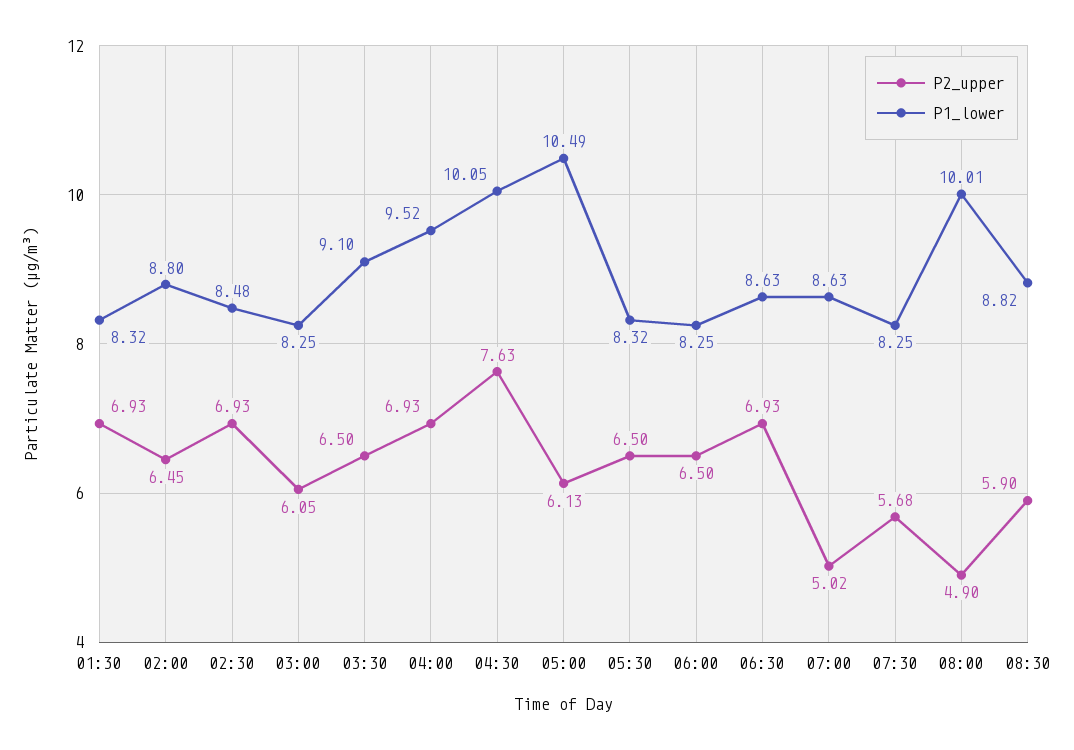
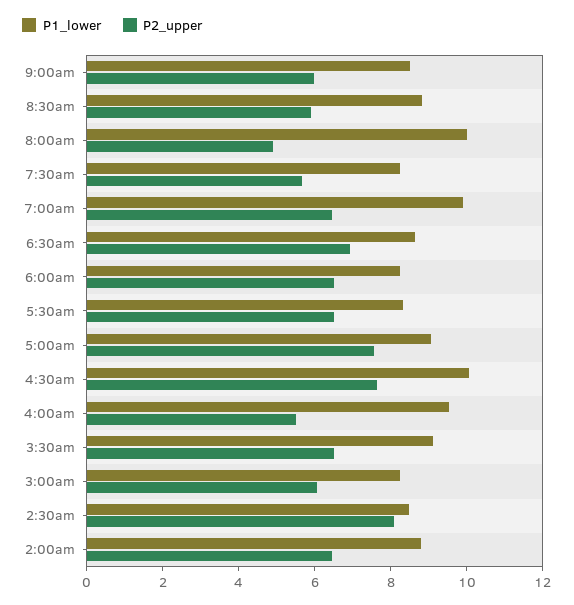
P2_upper, 01:30: 6.93 -> none
P1_lower, 01:30: 8.32 -> none
P2_upper, 02:30: 6.93 -> 8
P2_upper, 04:00: 6.93 -> 5.5
P2_upper, 05:00: 6.13 -> 7.5
P1_lower, 05:00: 10.49 -> 9
P2_upper, 07:00: 5.02 -> 6.5
P1_lower, 07:00: 8.63 -> 10
P1_lower, 9:00am: none -> 8.5
P2_upper, 9:00am: none -> 6

